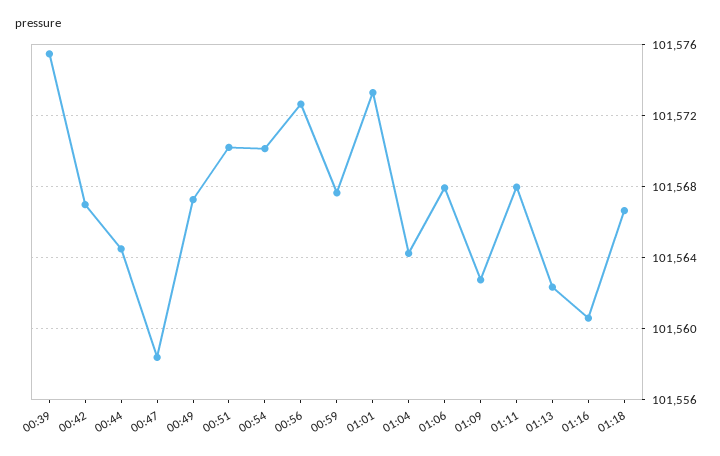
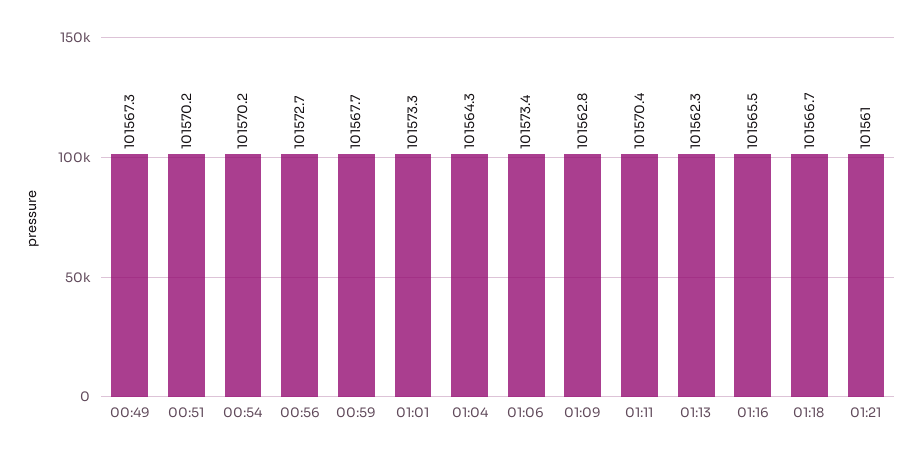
00:39: 101575.5 -> none
00:42: 101567 -> none
00:44: 101564.5 -> none
00:47: 101558.5 -> none
01:06: 101568 -> 101573.4
01:11: 101568 -> 101570.4
01:16: 101560.5 -> 101565.5
01:21: none -> 101561

